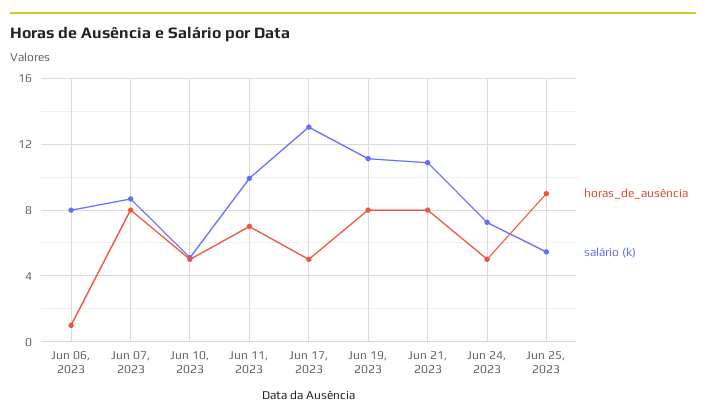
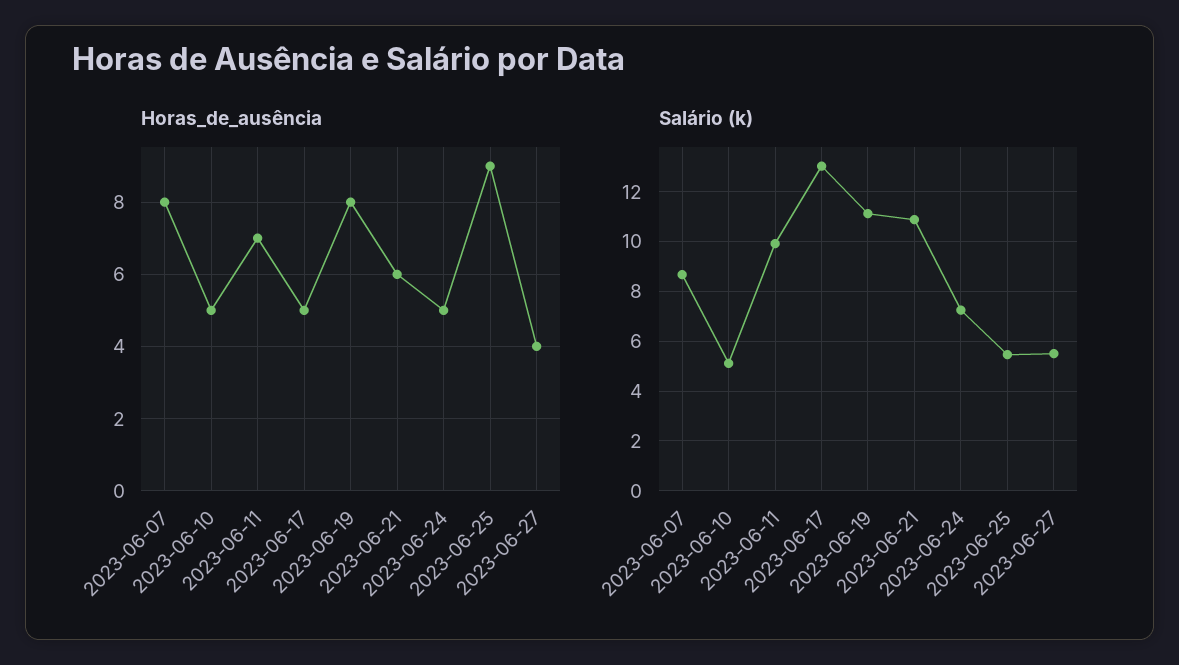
horas_de_ausência, Jun 06, 2023: 1 -> none
salário (k), Jun 06, 2023: 8 -> none
horas_de_ausência, Jun 21, 2023: 8 -> 6
horas_de_ausência, 2023-06-27: none -> 4
salário (k), 2023-06-27: none -> 5.5

